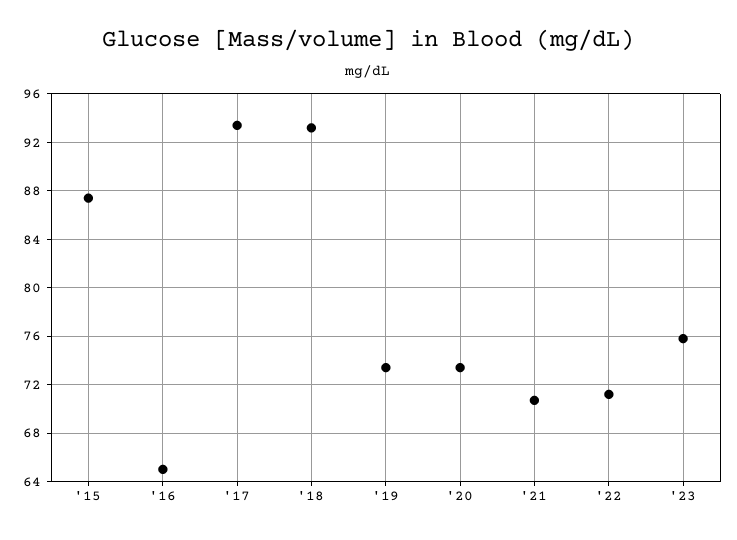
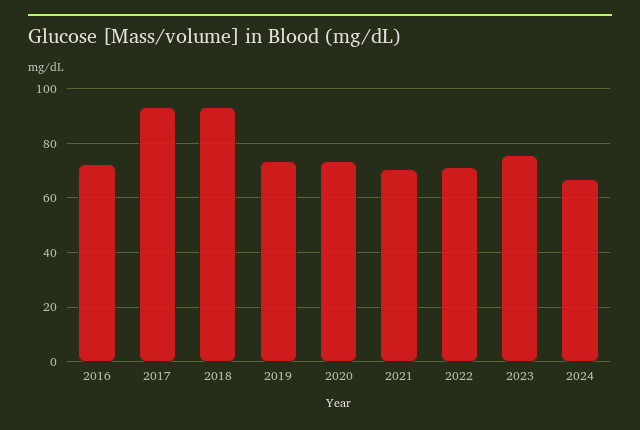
'15: 87.5 -> none
'16: 65 -> 72.5
2024: none -> 67.5

